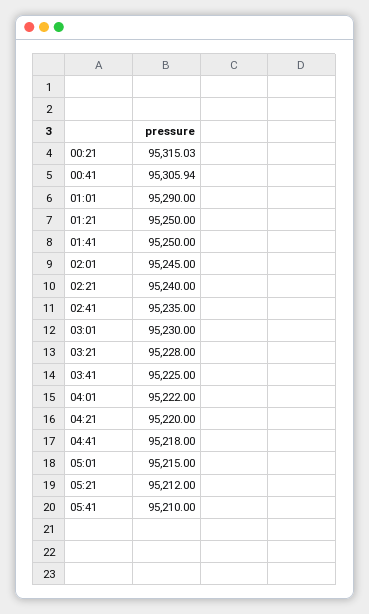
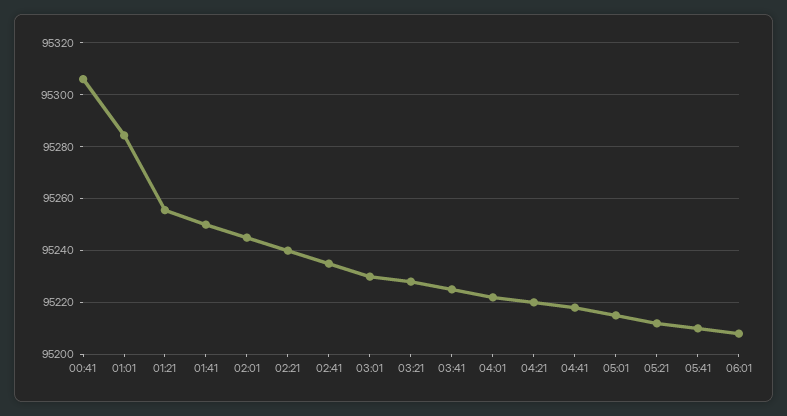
00:21: 95315.03 -> none
01:01: 95290 -> 95285
01:21: 95250 -> 95255
06:01: none -> 95207.5

